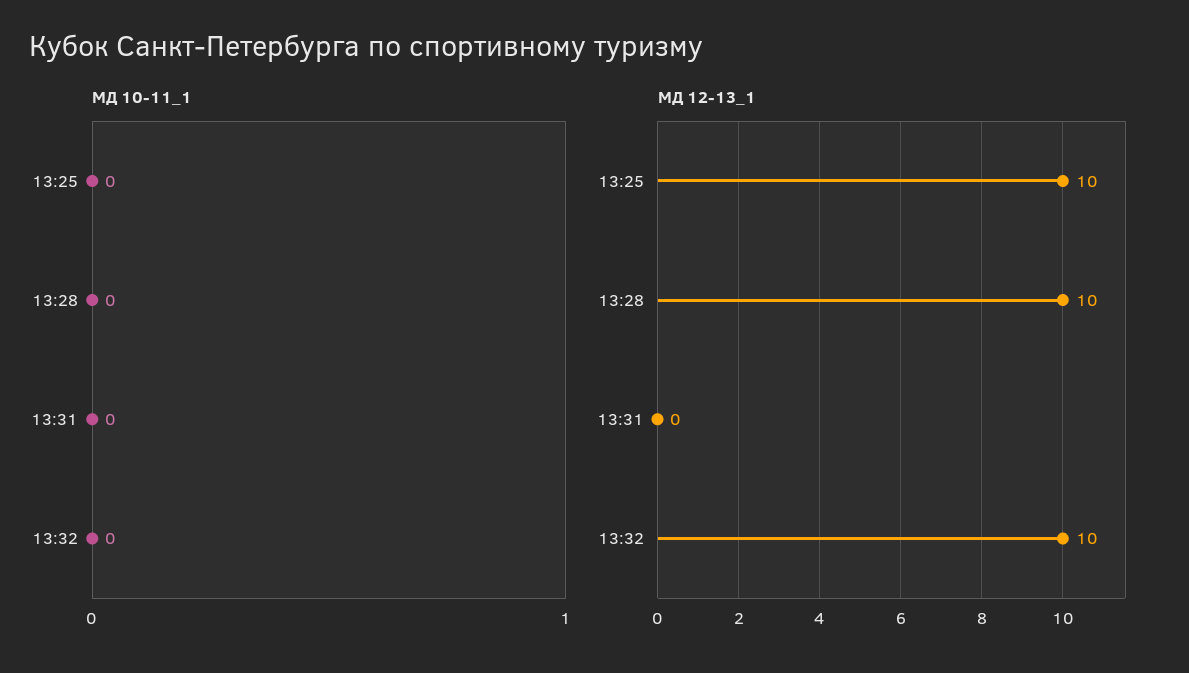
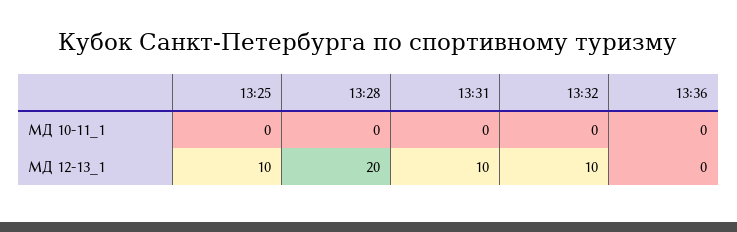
МД 12-13_1, 13:28: 10 -> 20
МД 12-13_1, 13:31: 0 -> 10
МД 10-11_1, 13:36: none -> 0
МД 12-13_1, 13:36: none -> 0

